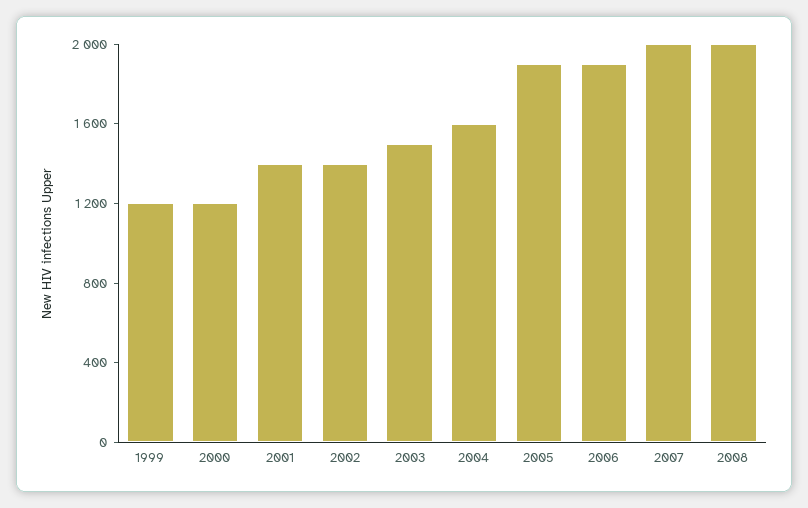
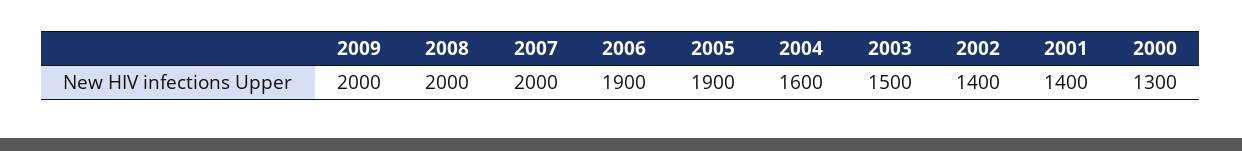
1999: 1200 -> none
2000: 1200 -> 1300
2009: none -> 2000

